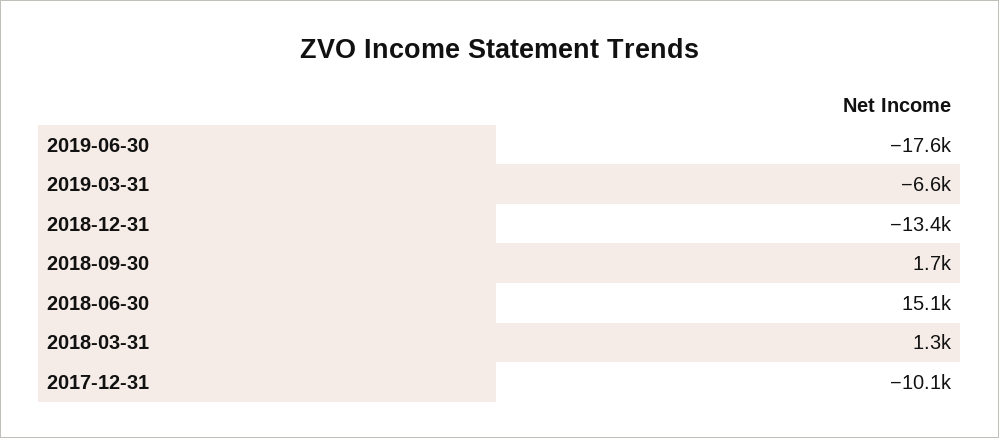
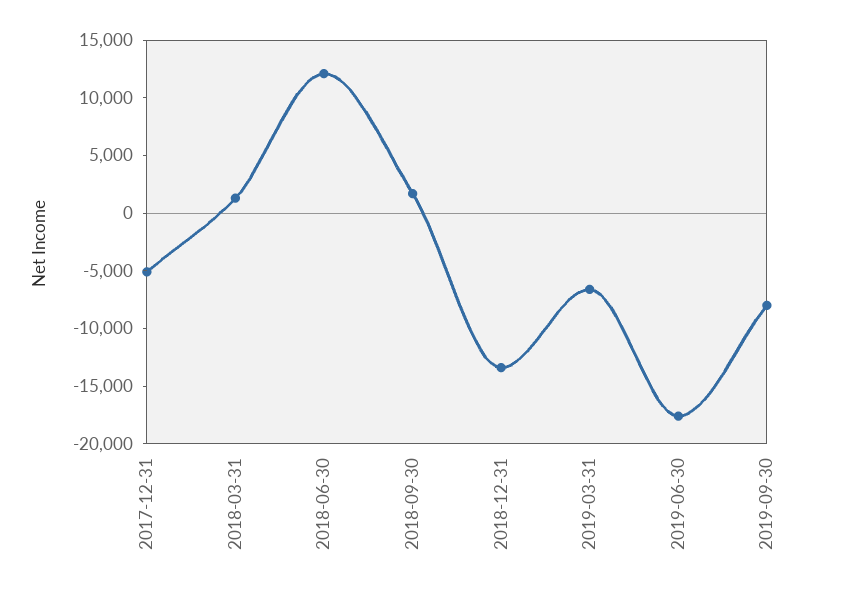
2018-06-30: 15100 -> 12000
2017-12-31: -10100 -> -5000
2019-09-30: none -> -8000

